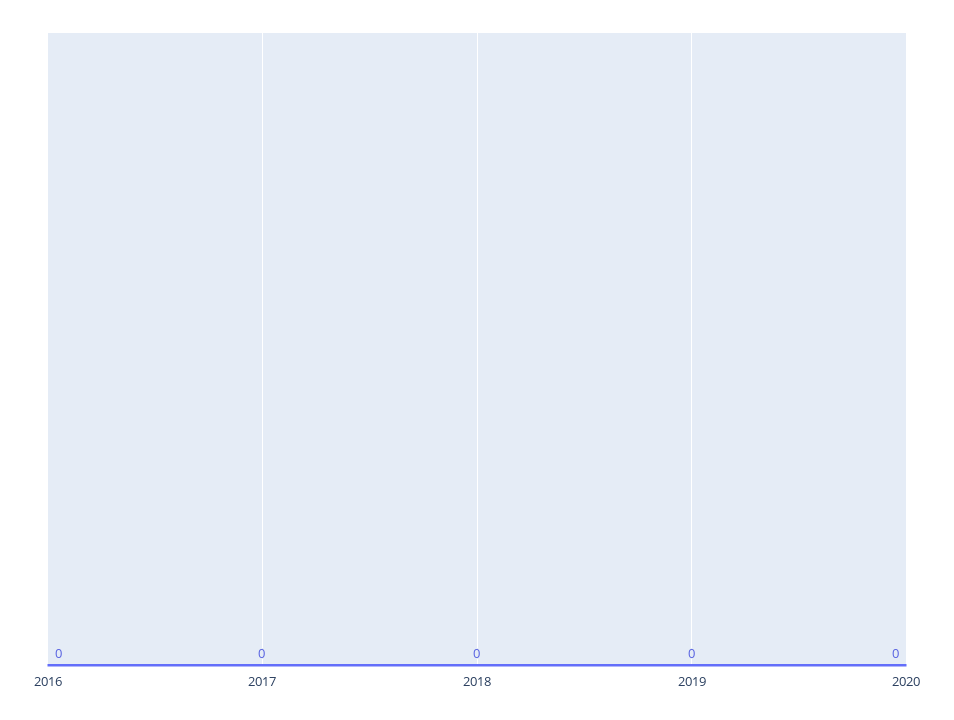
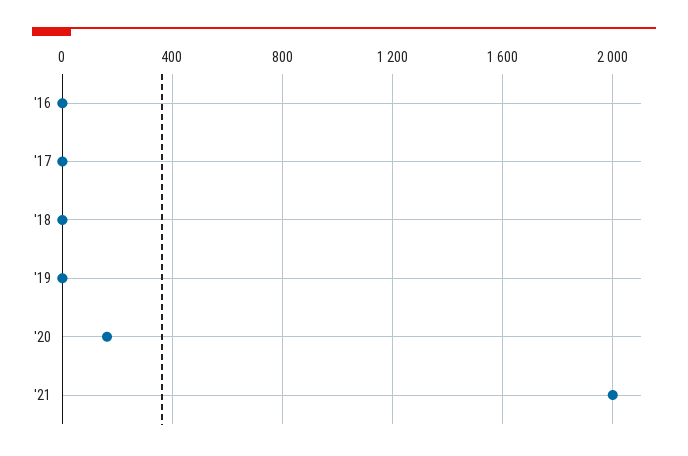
2020: 0 -> 150
'21: none -> 2000

